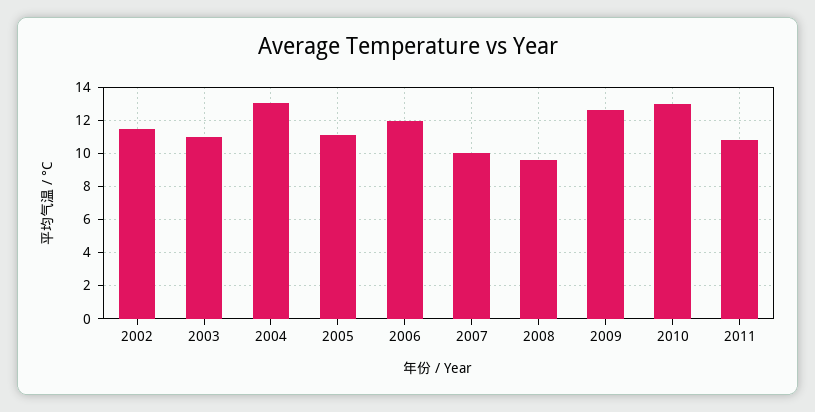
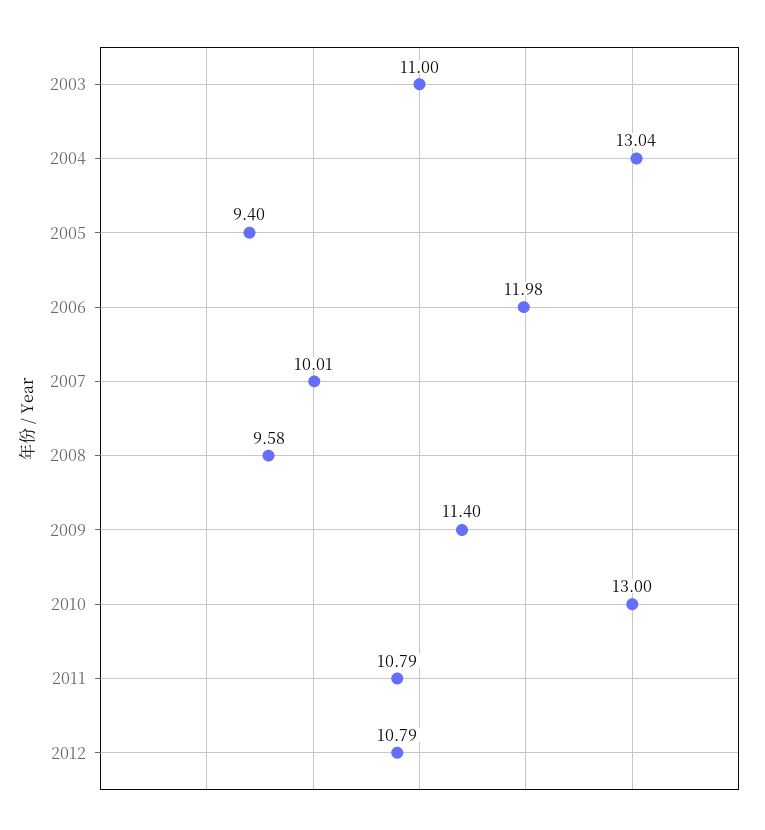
2002: 11.5 -> none
2005: 11 -> 9.4
2009: 12.5 -> 11.4
2012: none -> 10.79

